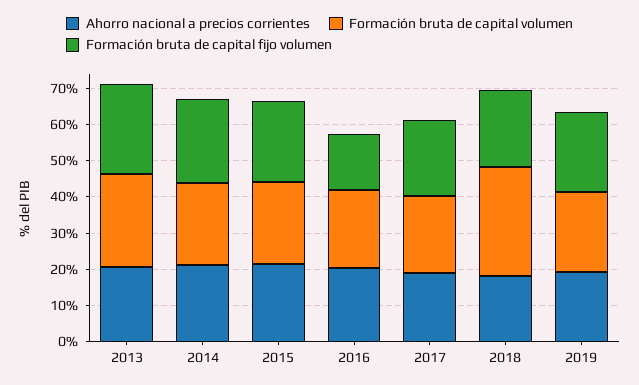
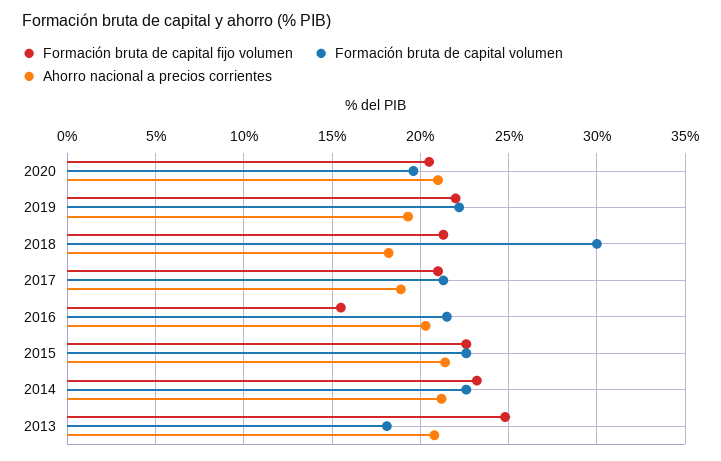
Formación bruta de capital volumen, 2013: 25 -> 18
Formación bruta de capital fijo volumen, 2020: none -> 20.5
Formación bruta de capital volumen, 2020: none -> 19.5
Ahorro nacional a precios corrientes, 2020: none -> 21

